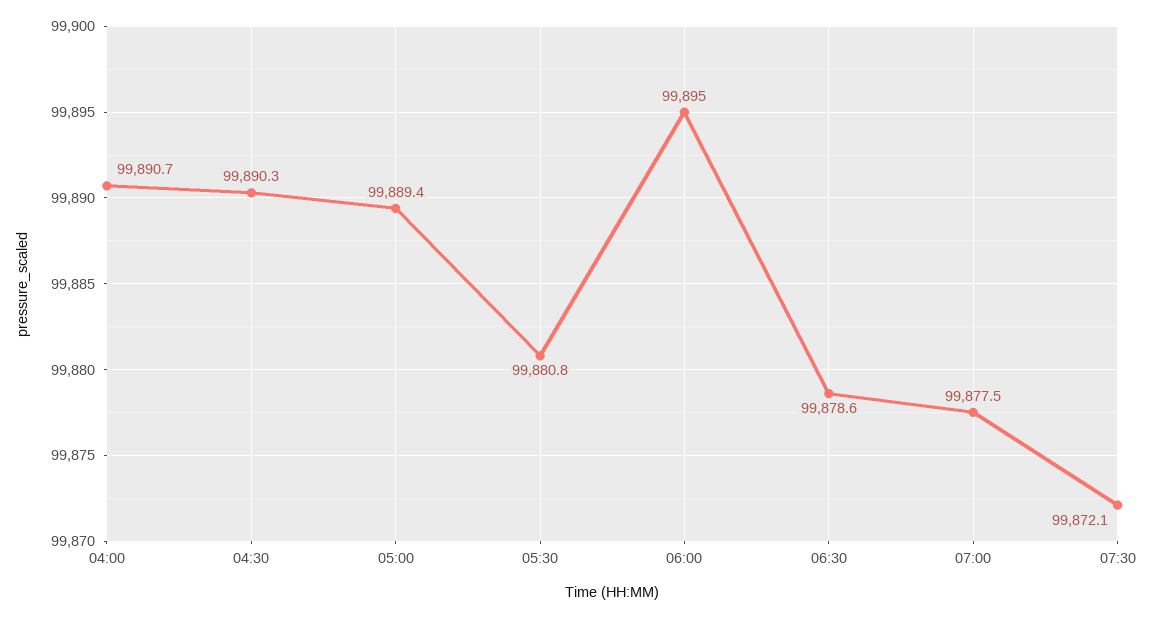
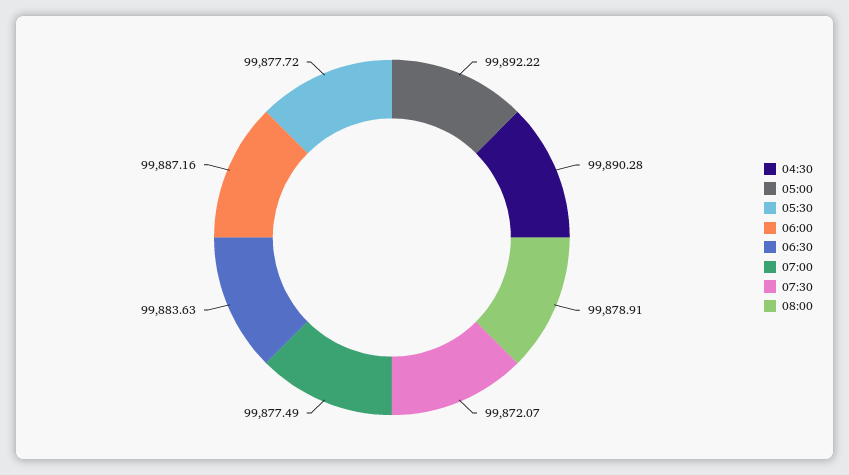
04:00: 99890.7 -> none
05:00: 99889.4 -> 99892.22
05:30: 99880.8 -> 99877.72
06:00: 99895 -> 99887.16
06:30: 99878.6 -> 99883.63
08:00: none -> 99878.91

